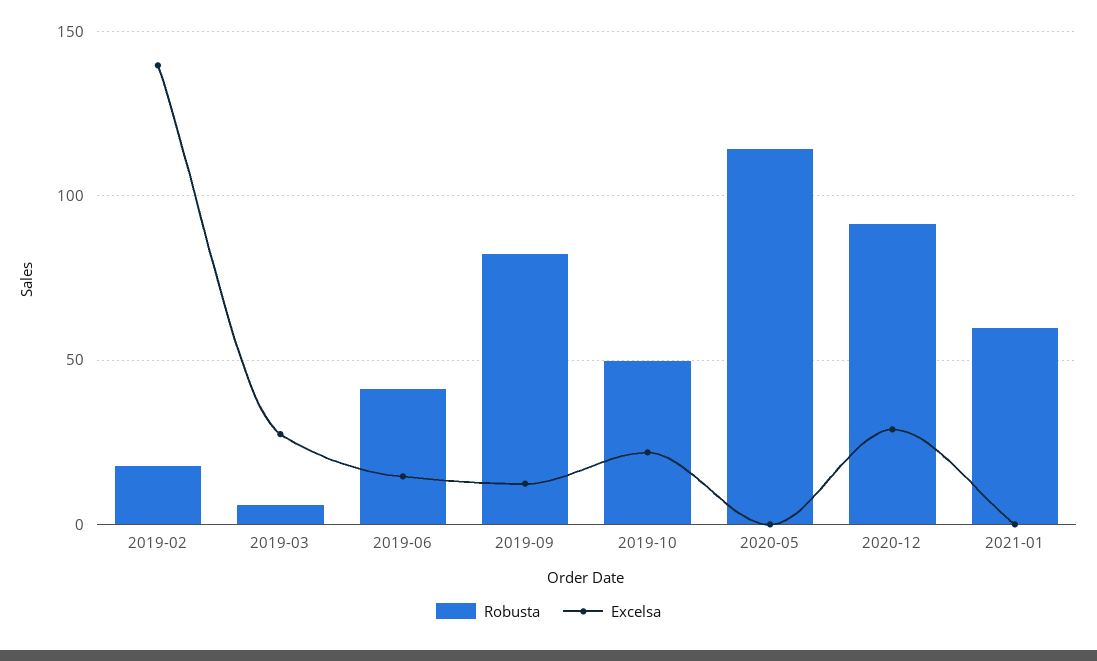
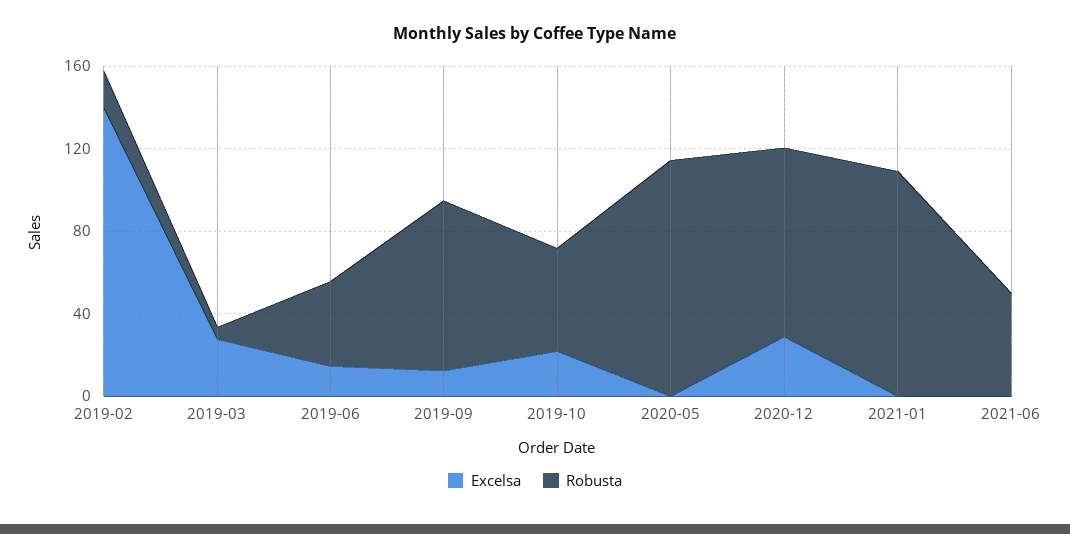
Robusta, 2021-01: 60 -> 110
Excelsa, 2021-06: none -> 0
Robusta, 2021-06: none -> 50

